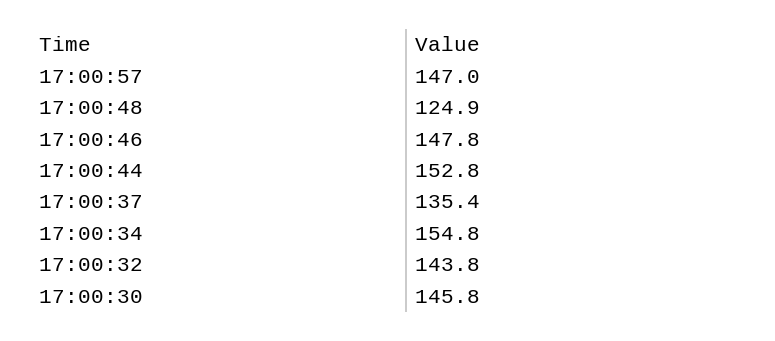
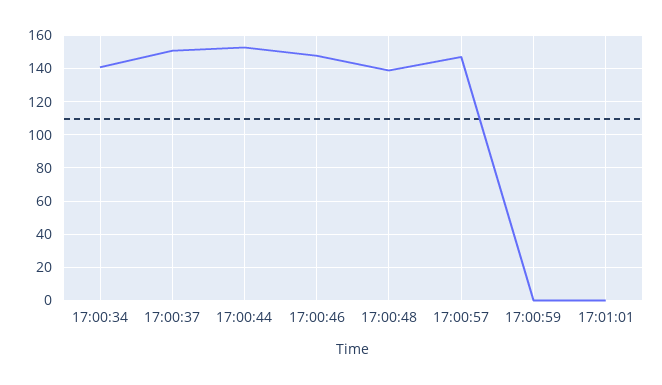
17:00:48: 124.9 -> 140
17:00:37: 135.4 -> 150
17:00:34: 154.8 -> 140
17:00:32: 143.8 -> none
17:00:30: 145.8 -> none
17:00:59: none -> 0
17:01:01: none -> 0

